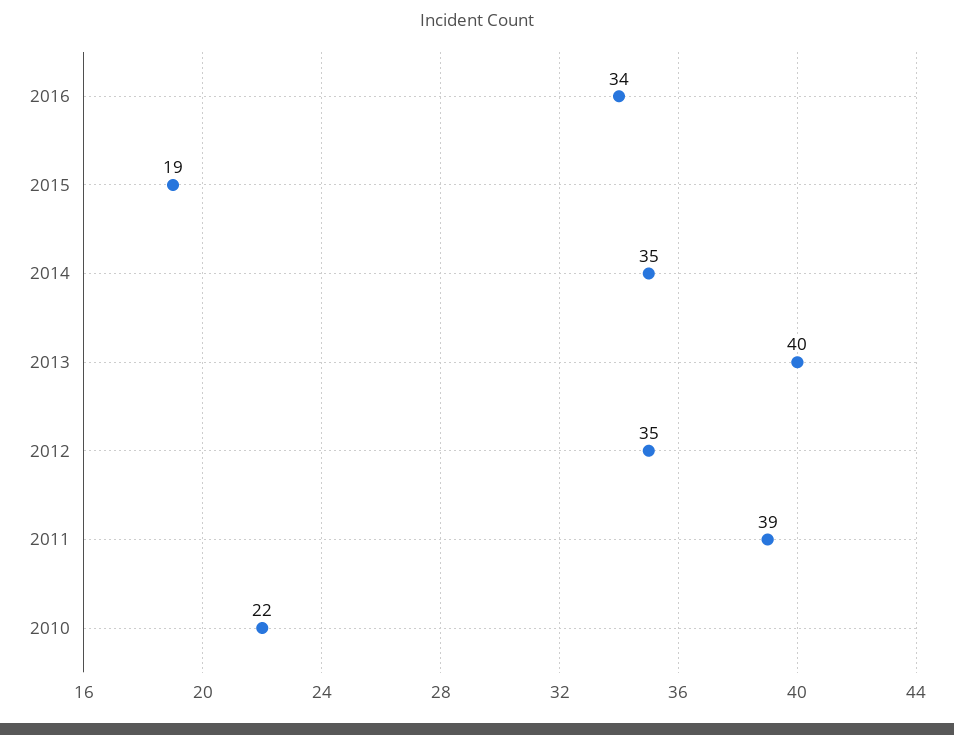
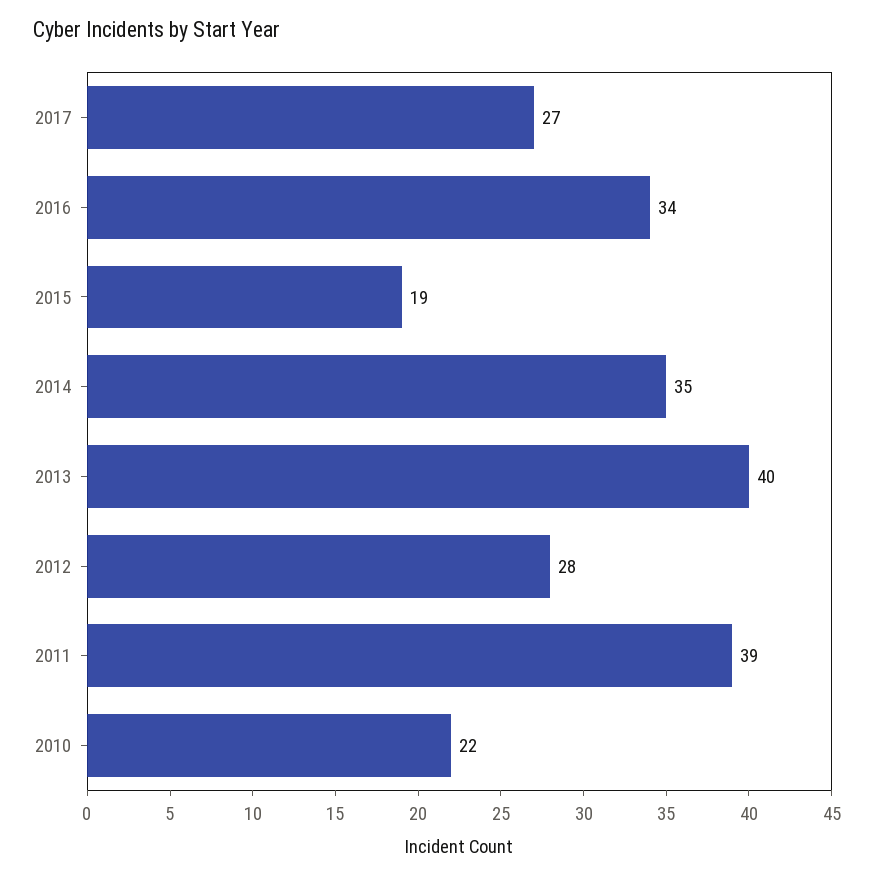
2012: 35 -> 28
2017: none -> 27

